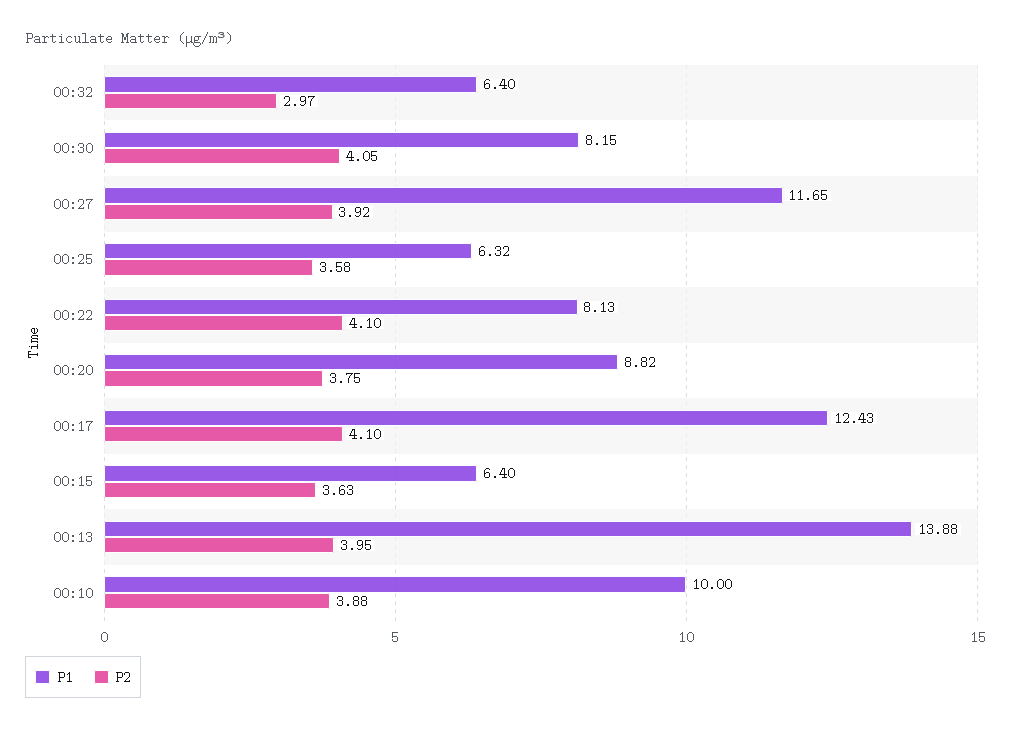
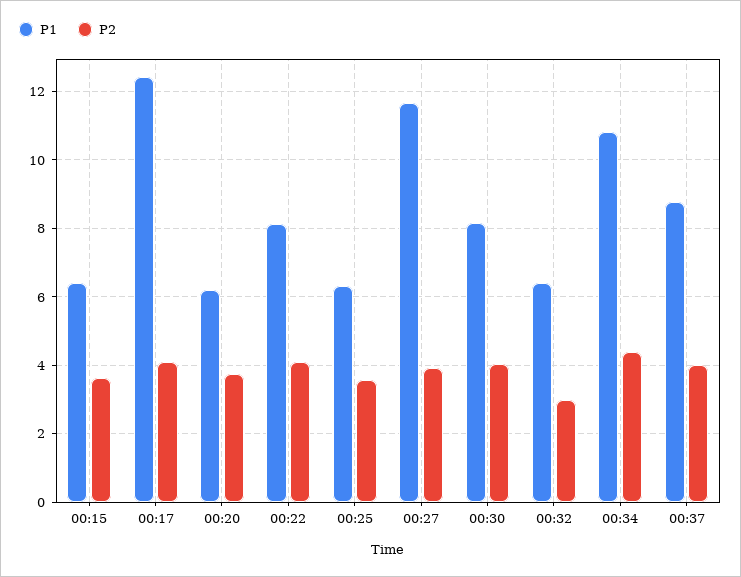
P1, 00:20: 8.82 -> 6.2
P1, 00:13: 13.88 -> none
P2, 00:13: 3.95 -> none
P1, 00:10: 10 -> none
P2, 00:10: 3.88 -> none
P1, 00:34: none -> 10.8
P2, 00:34: none -> 4.4
P1, 00:37: none -> 8.8
P2, 00:37: none -> 4

